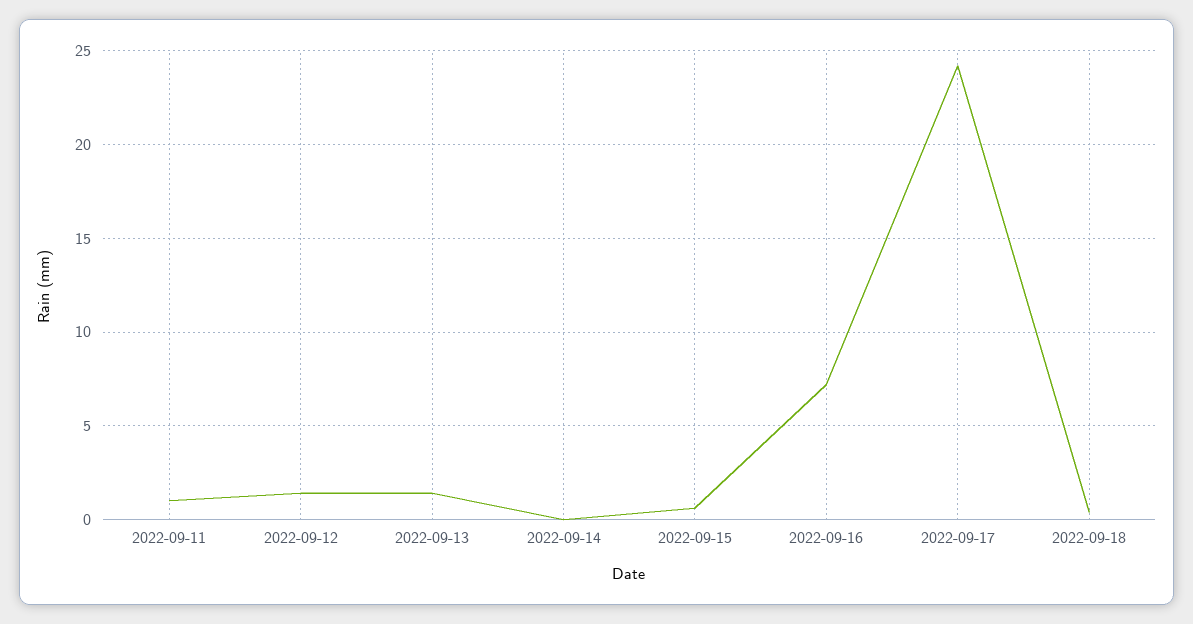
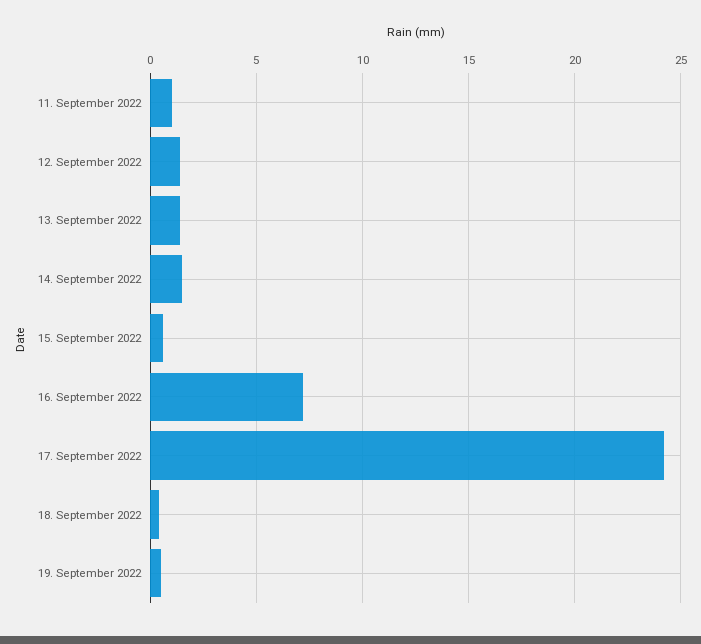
2022-09-14: 0 -> 1.5
19. September 2022: none -> 0.5

